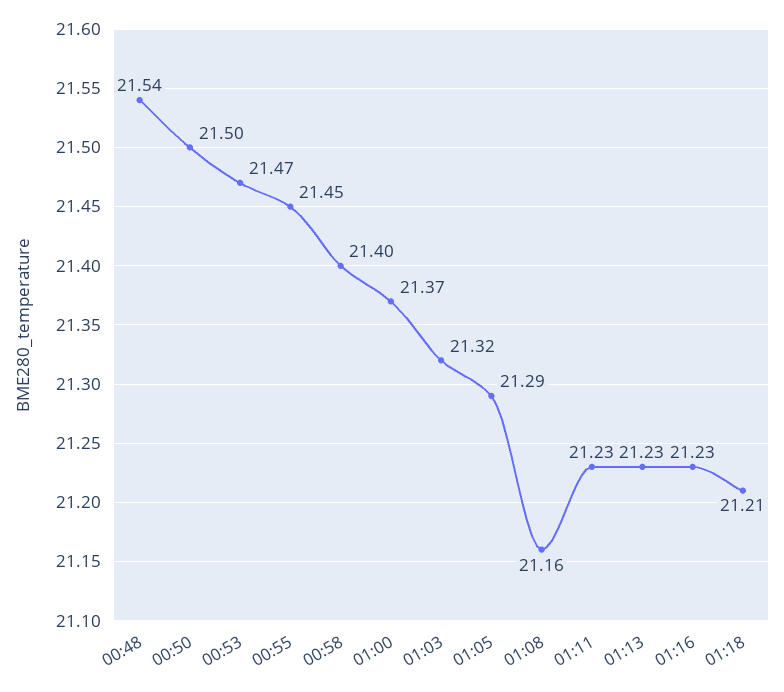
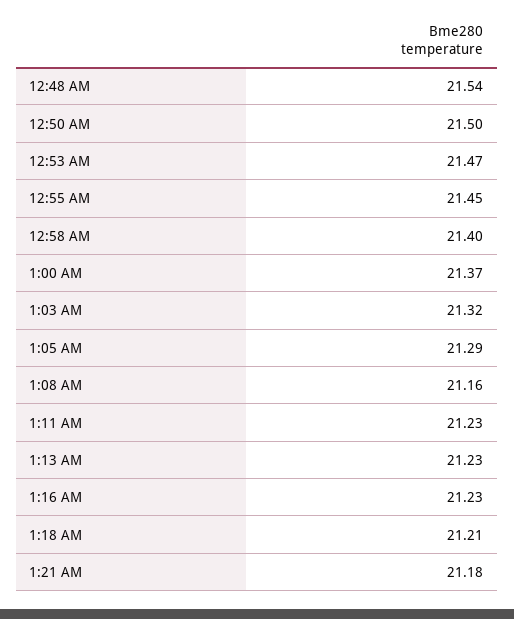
1:21 AM: none -> 21.18

